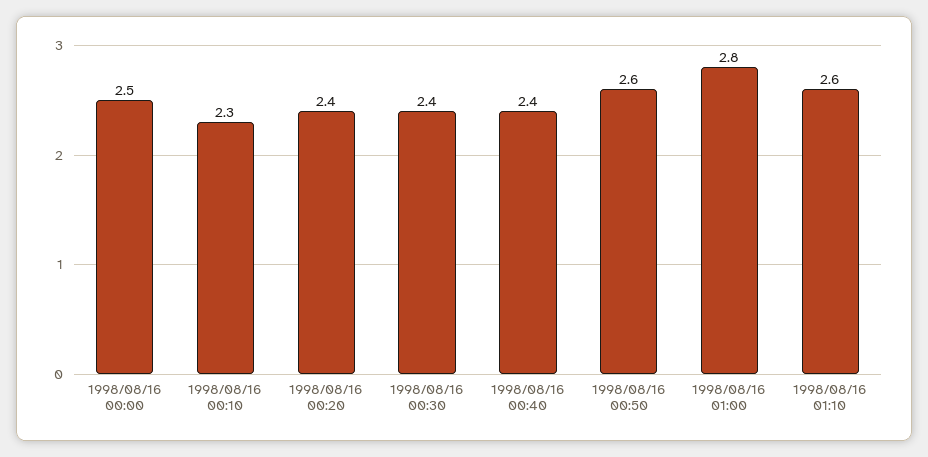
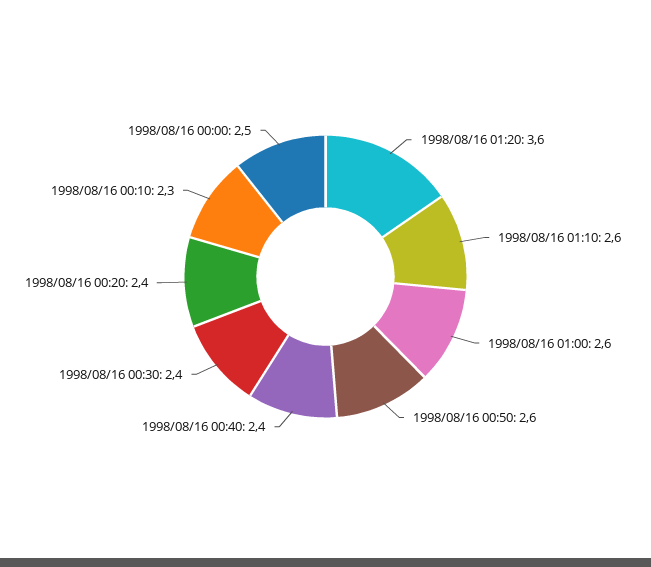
1998/08/16 01:00: 2.8 -> 2.6
1998/08/16 01:20: none -> 3.6

